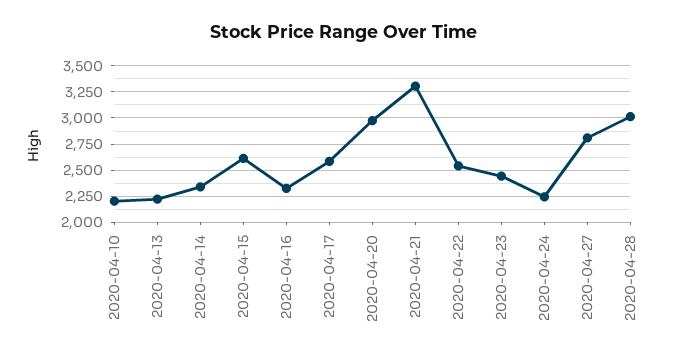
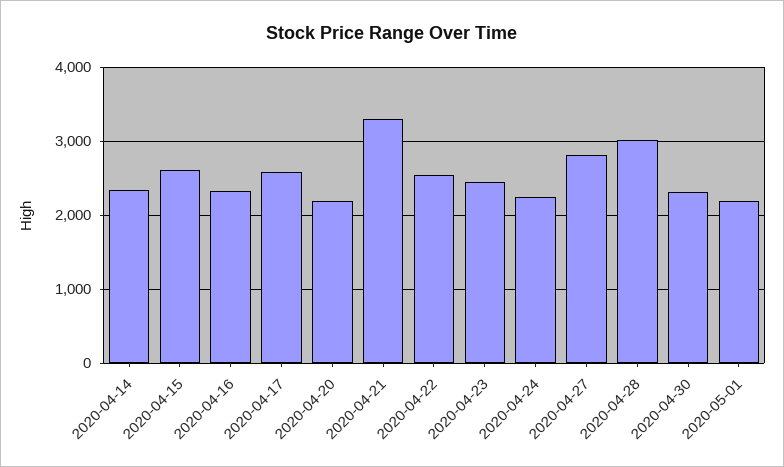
2020-04-10: 2250 -> none
2020-04-13: 2250 -> none
2020-04-20: 3000 -> 2200
2020-04-30: none -> 2300
2020-05-01: none -> 2200

